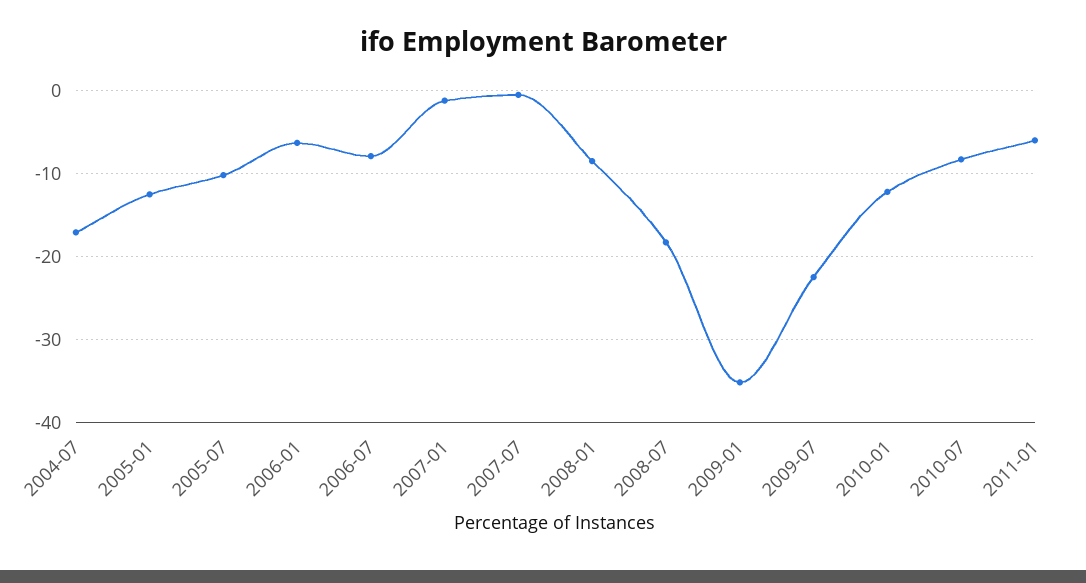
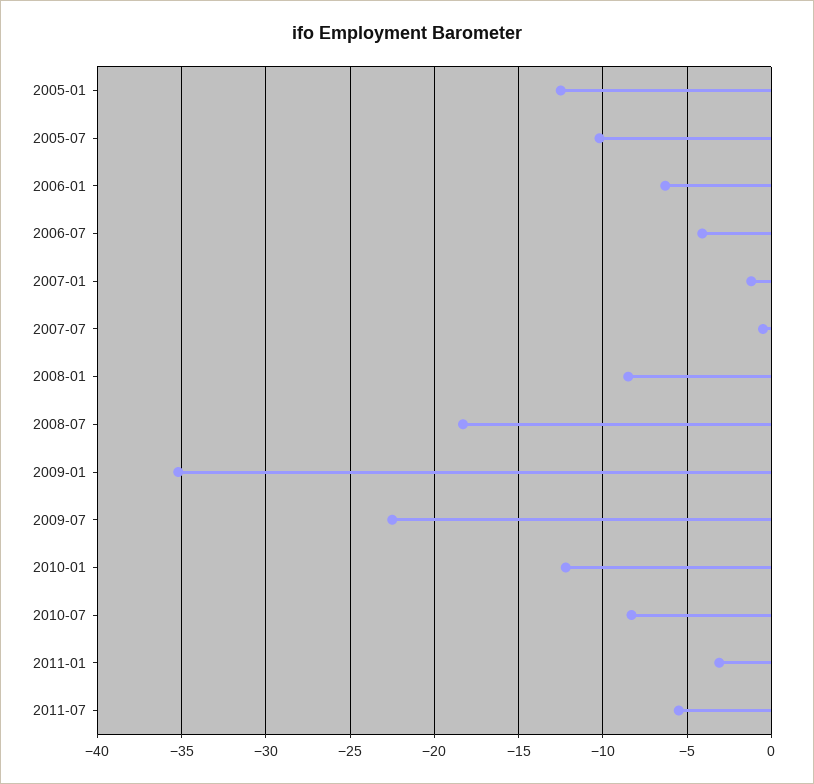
2004-07: -17 -> none
2006-07: -8 -> -4
2011-01: -6 -> -3
2011-07: none -> -5.5

